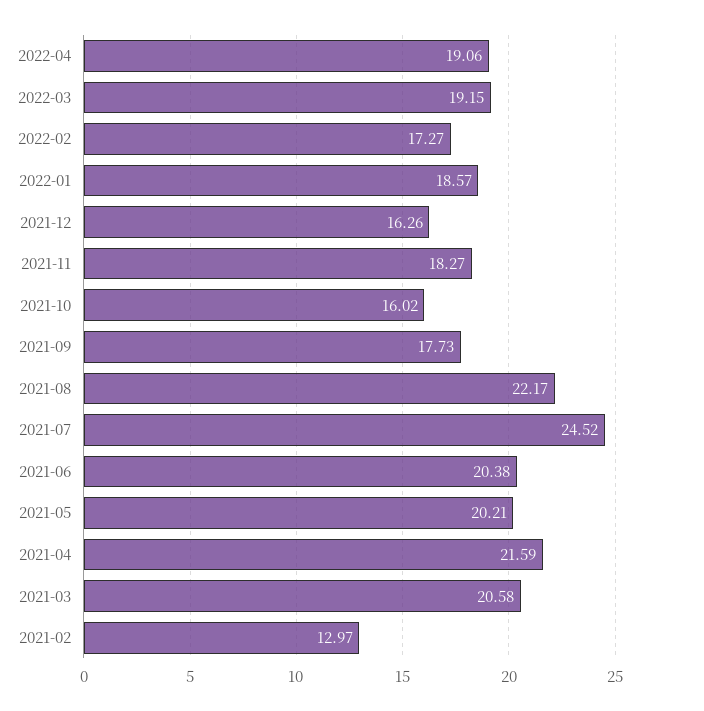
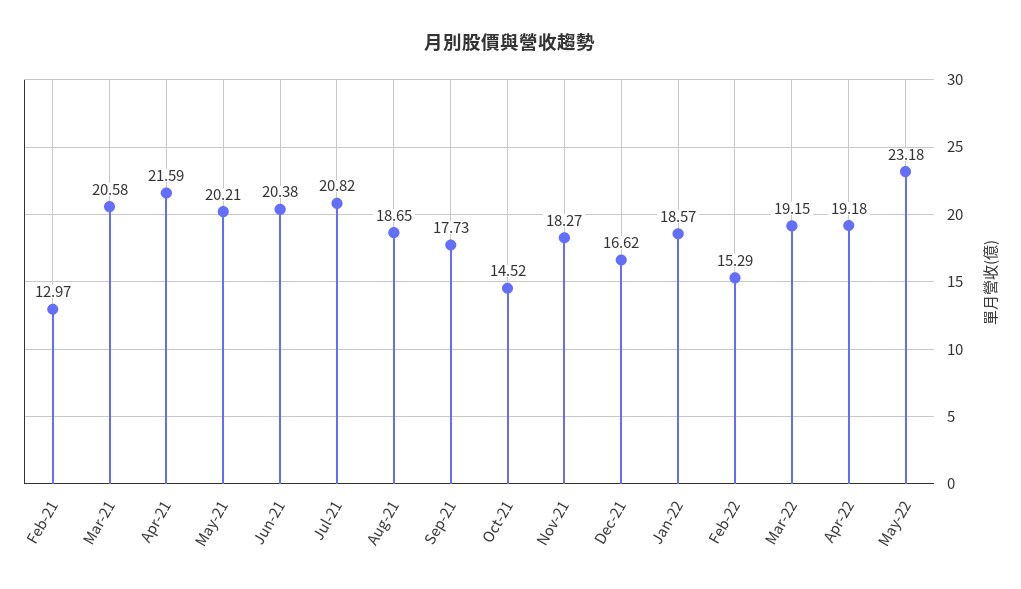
2022-04: 19.06 -> 19.18
2022-02: 17.27 -> 15.29
2021-12: 16.26 -> 16.62
2021-10: 16.02 -> 14.52
2021-08: 22.17 -> 18.65
2021-07: 24.52 -> 20.82
May-22: none -> 23.18

